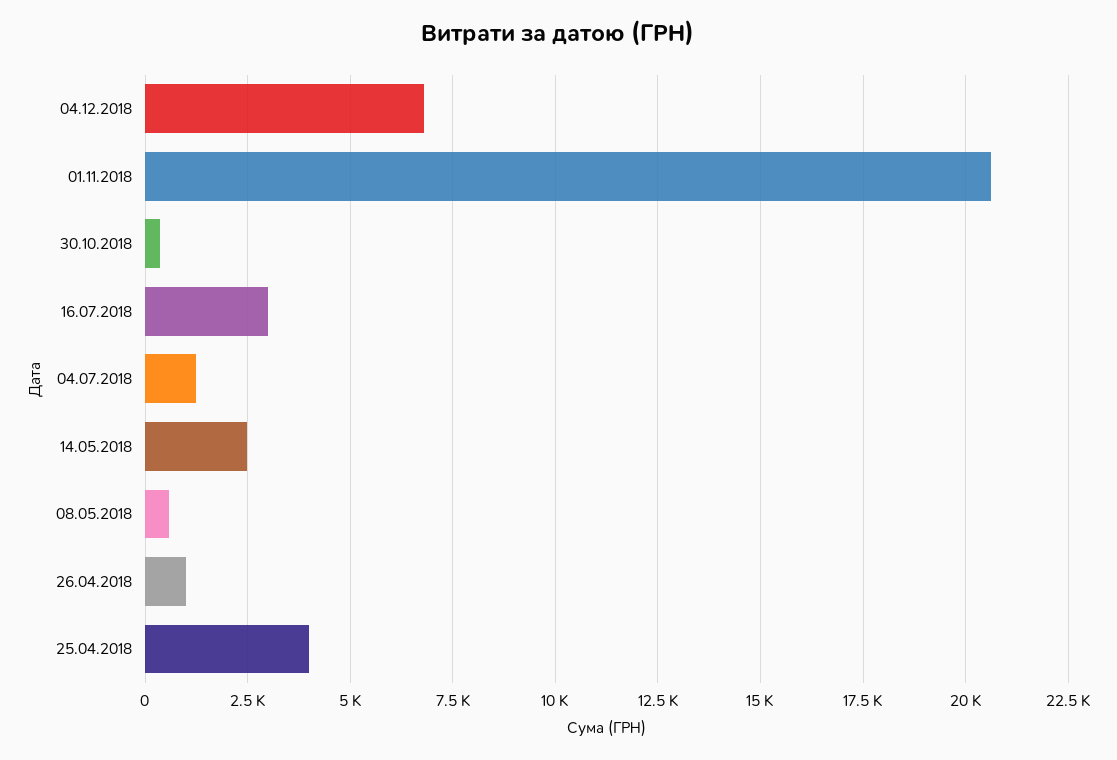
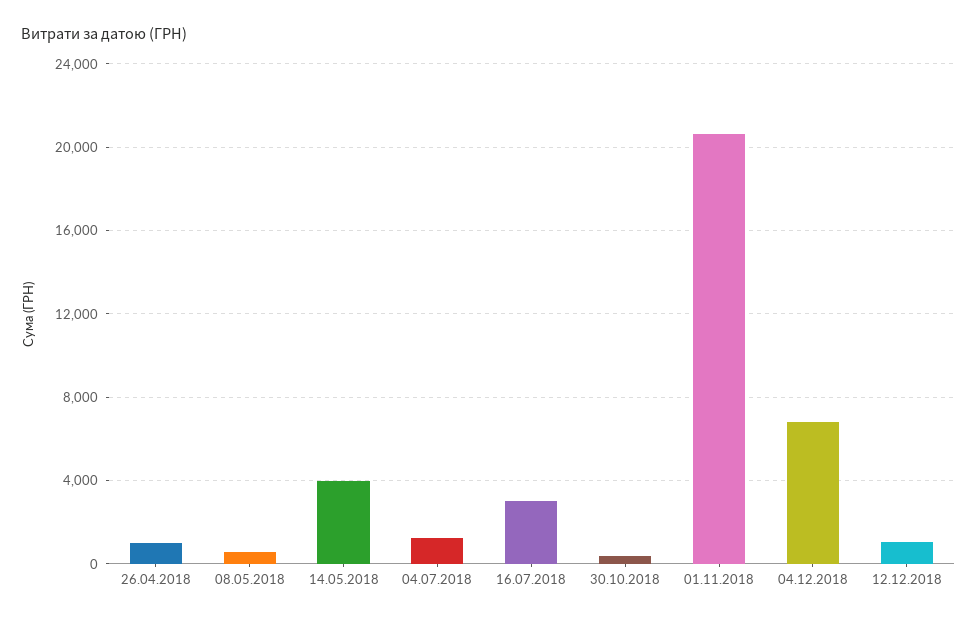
14.05.2018: 2500 -> 4000
25.04.2018: 4000 -> none
12.12.2018: none -> 1000

